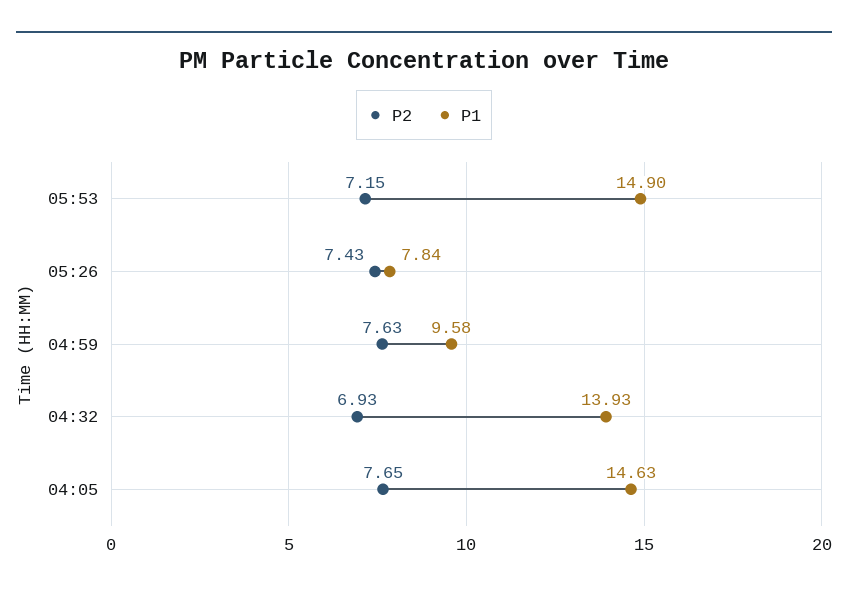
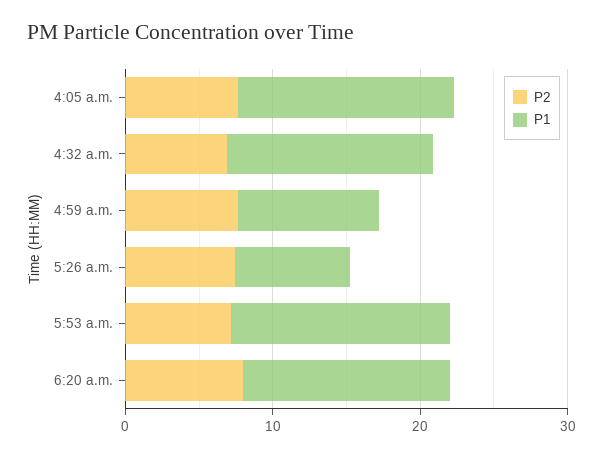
P2, 6:20 a.m.: none -> 8
P1, 6:20 a.m.: none -> 14

